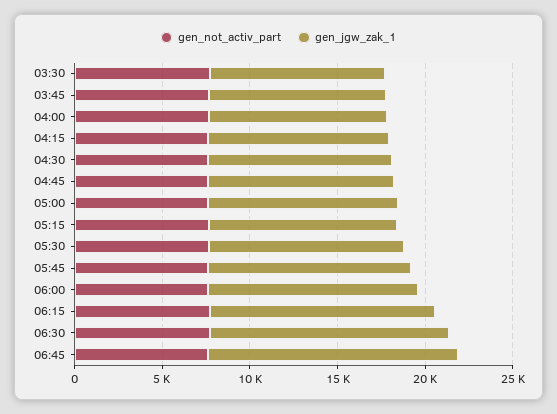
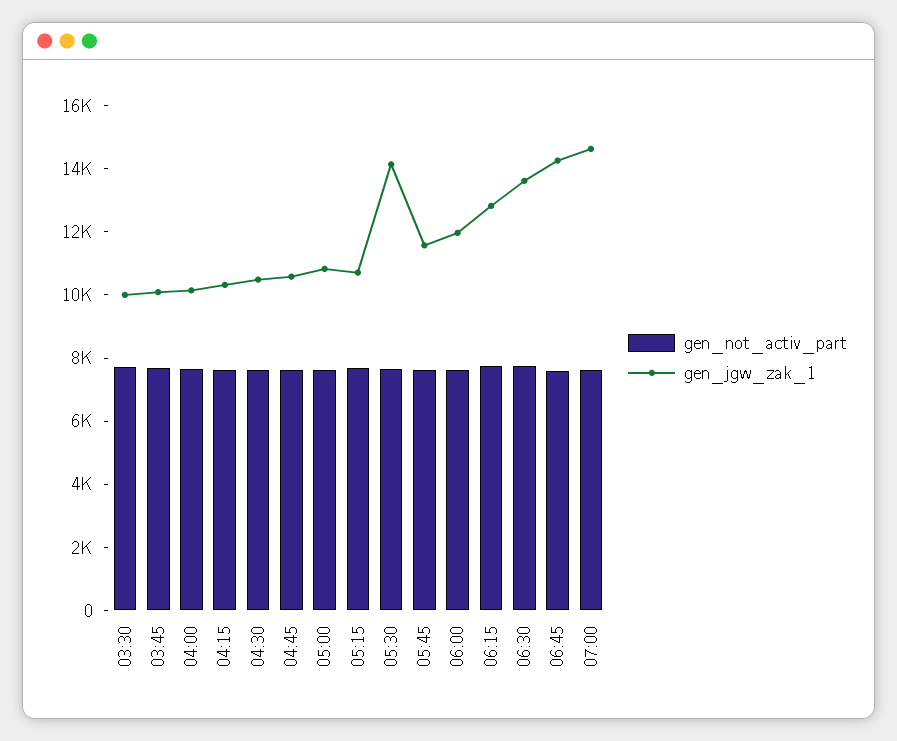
gen_jgw_zak_1, 05:30: 11000 -> 14000
gen_not_activ_part, 07:00: none -> 7500
gen_jgw_zak_1, 07:00: none -> 14500

